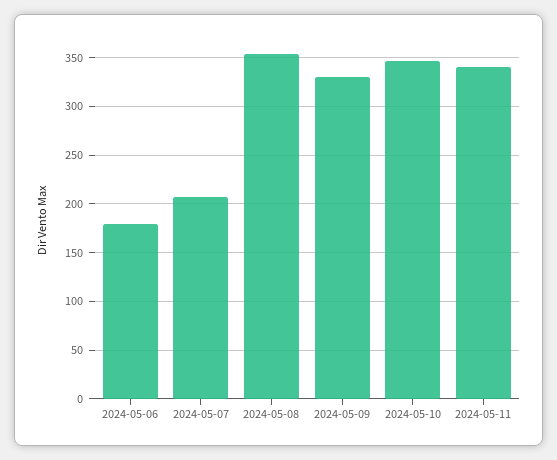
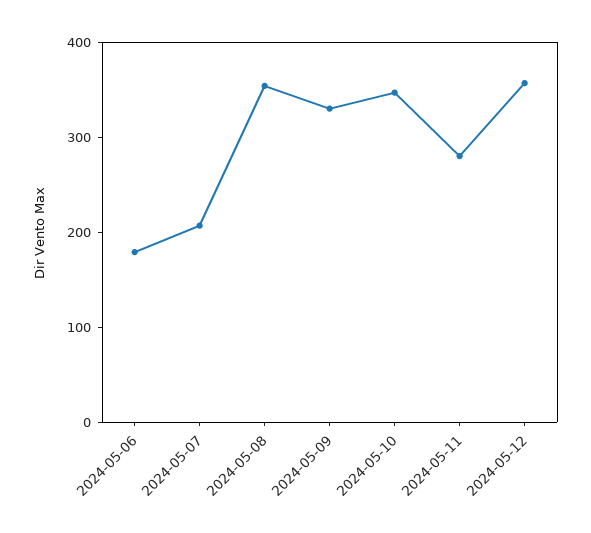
2024-05-11: 340 -> 280
2024-05-12: none -> 360

